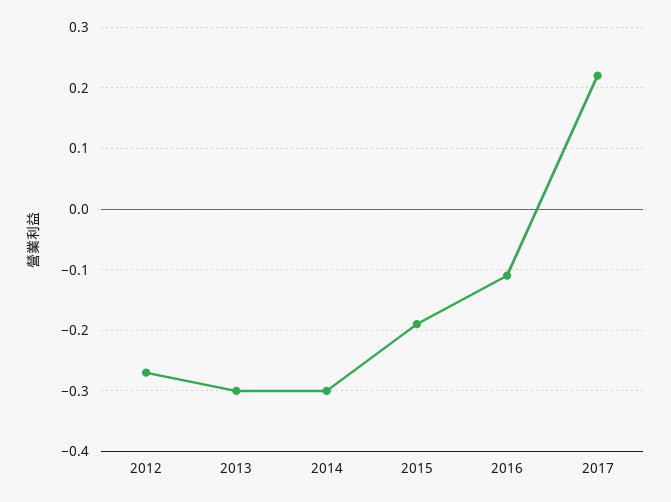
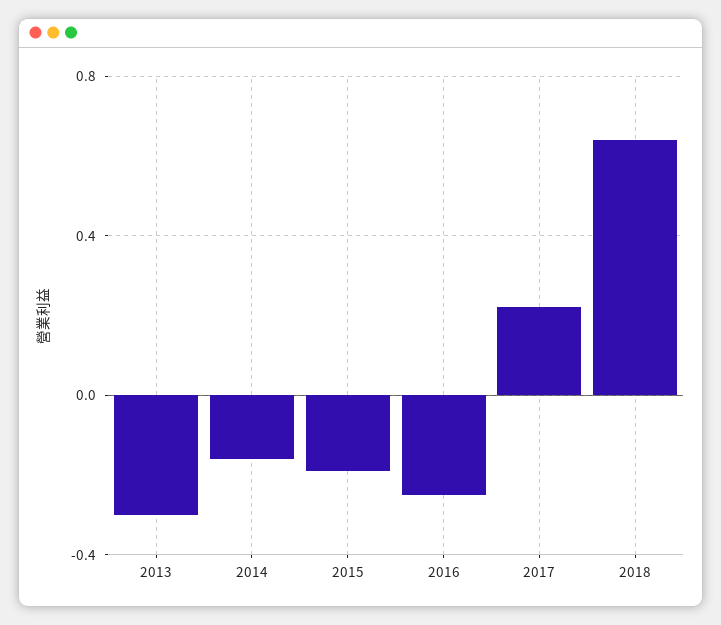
2012: -0.27 -> none
2014: -0.3 -> -0.15
2016: -0.11 -> -0.25
2018: none -> 0.65

